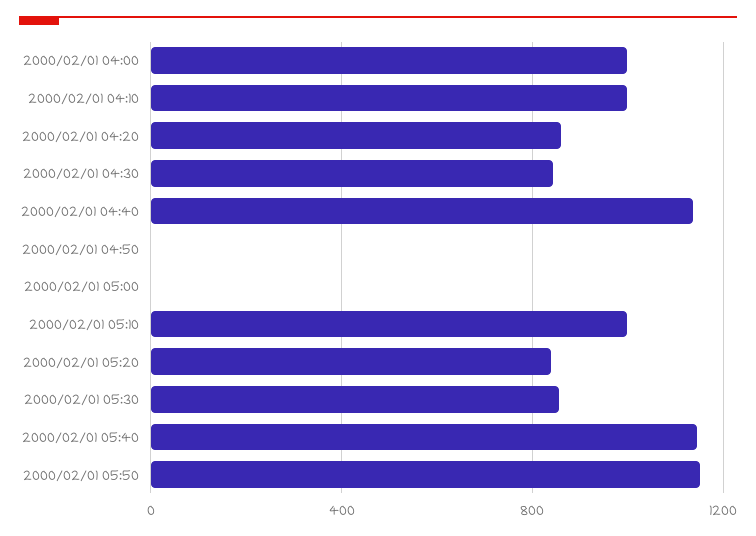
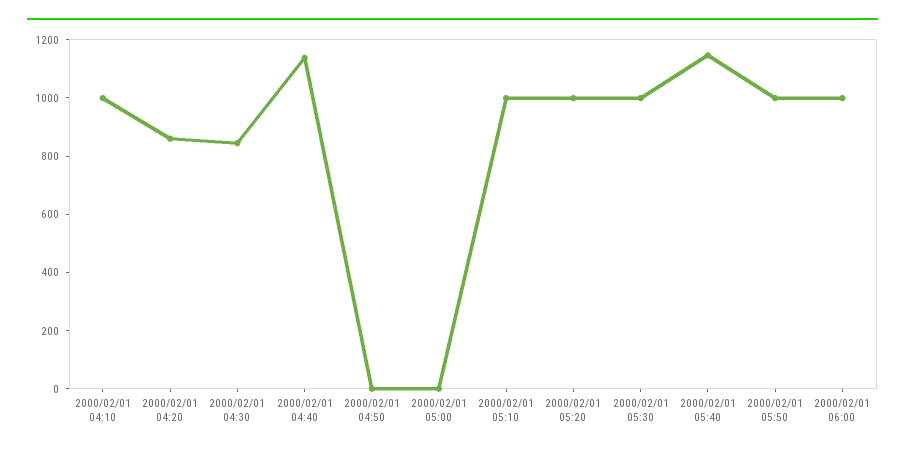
2000/02/01 04:00: 1000 -> none
2000/02/01 05:20: 850 -> 1000
2000/02/01 05:30: 850 -> 1000
2000/02/01 05:50: 1150 -> 1000
2000/02/01 06:00: none -> 1000

